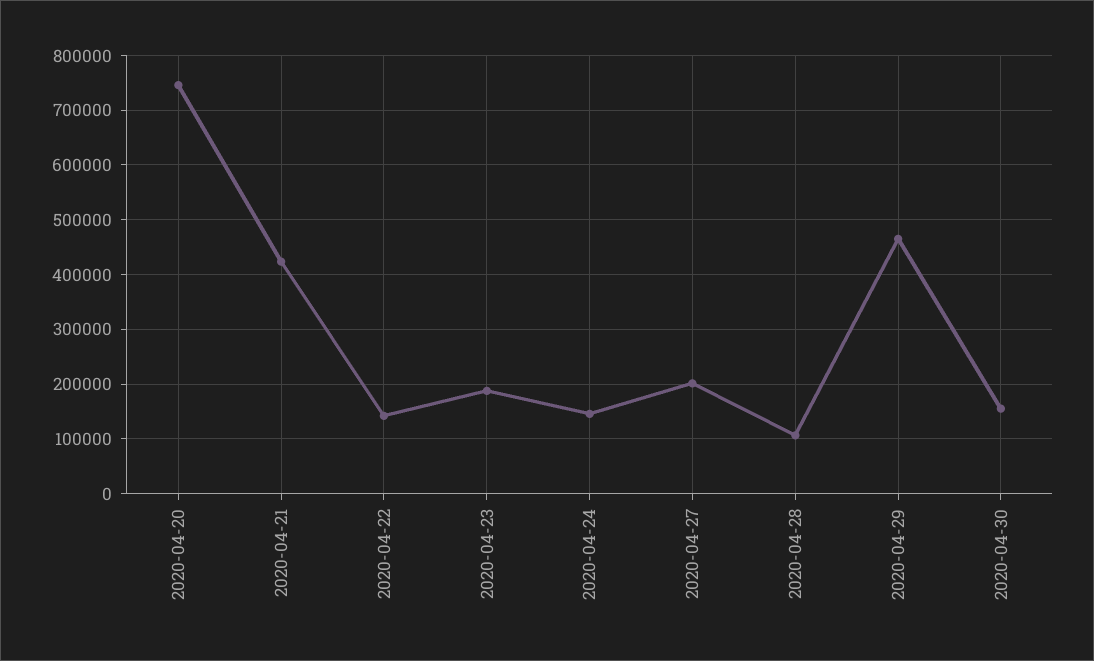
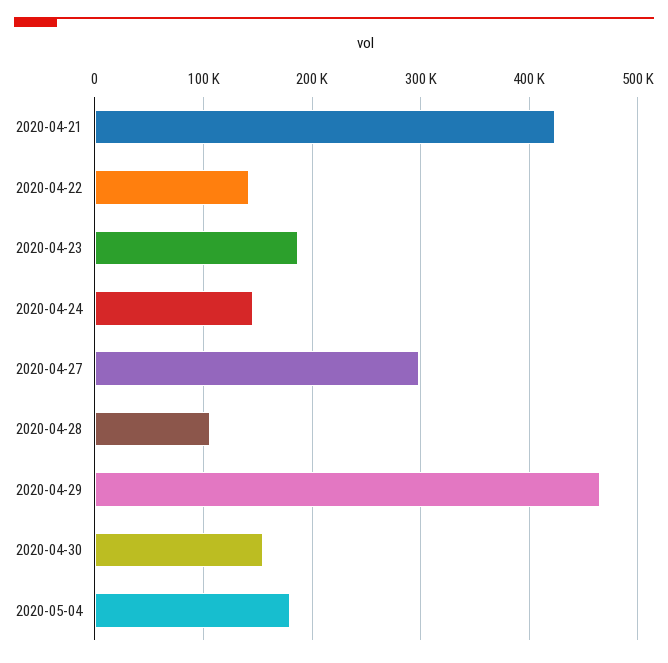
2020-04-20: 740000 -> none
2020-04-27: 200000 -> 300000
2020-05-04: none -> 180000

